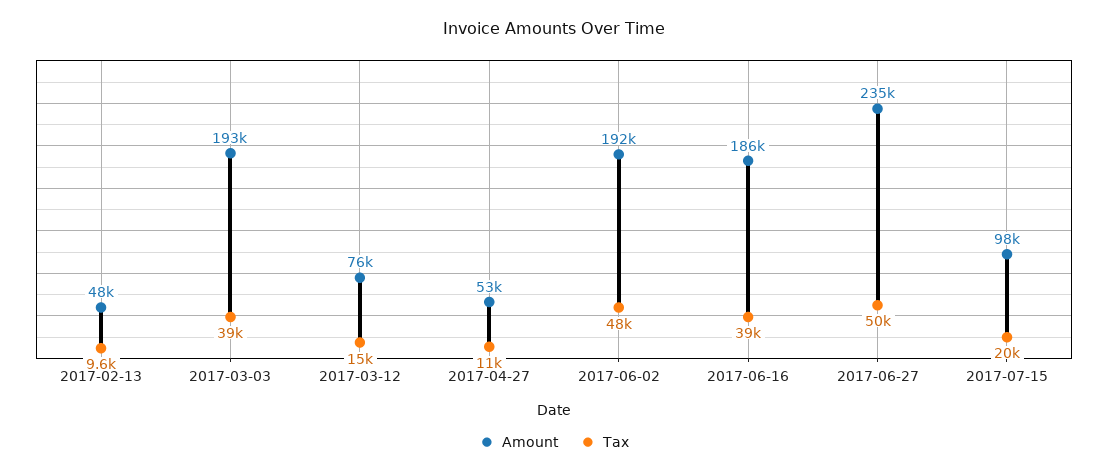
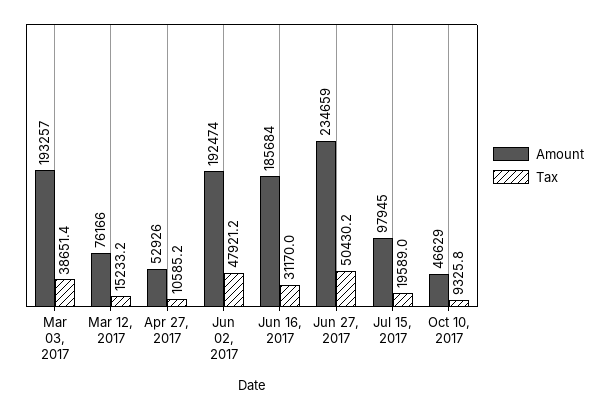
Amount, 2017-02-13: 48000 -> none
Tax, 2017-02-13: 9600 -> none
Tax, 2017-06-16: 39000 -> 31170
Amount, Oct 10, 2017: none -> 46629
Tax, Oct 10, 2017: none -> 9325.8

